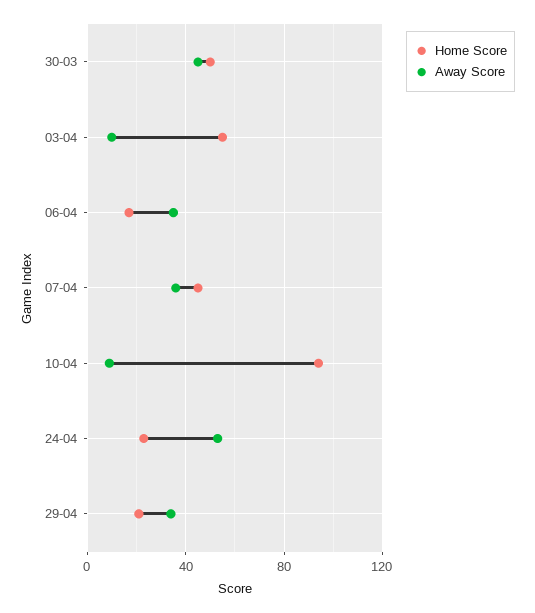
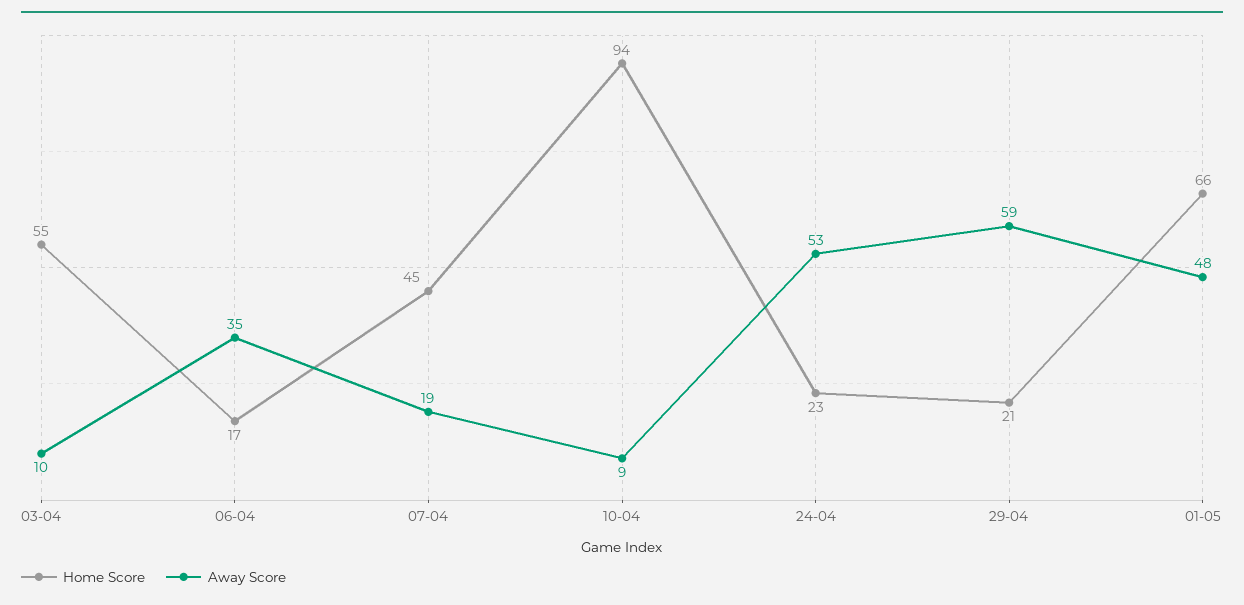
Home Score, 30-03: 50 -> none
Away Score, 30-03: 45 -> none
Away Score, 07-04: 35 -> 19
Away Score, 29-04: 35 -> 59
Home Score, 01-05: none -> 66
Away Score, 01-05: none -> 48

